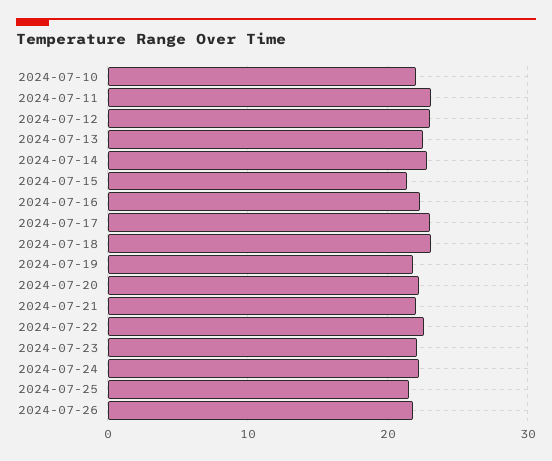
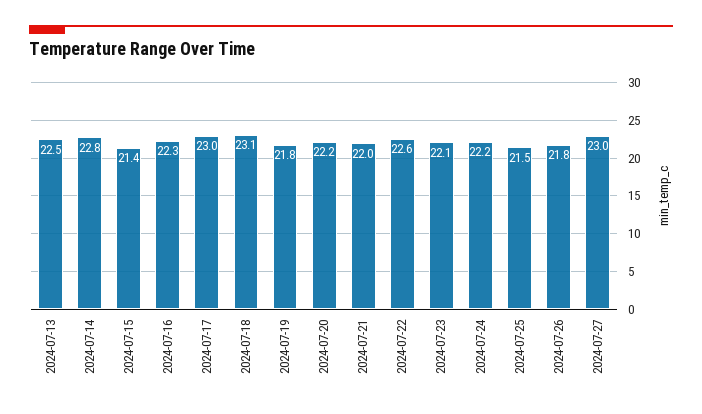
2024-07-10: 22 -> none
2024-07-11: 23 -> none
2024-07-12: 23 -> none
2024-07-27: none -> 23

